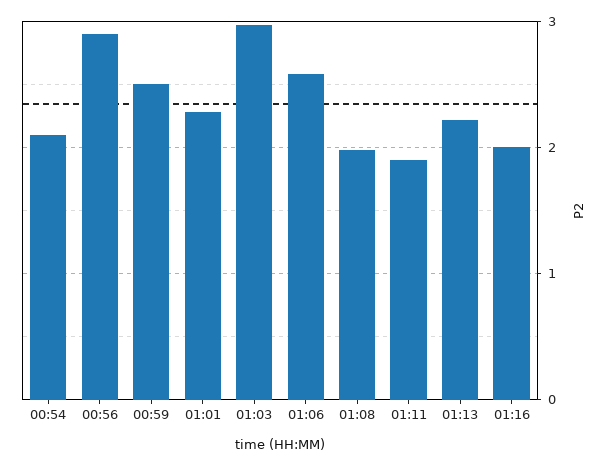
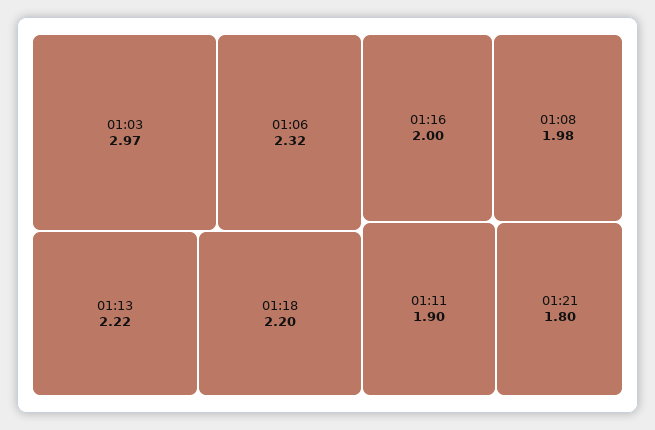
00:54: 2.1 -> none
00:56: 2.9 -> none
00:59: 2.5 -> none
01:01: 2.3 -> none
01:06: 2.6 -> 2.32
01:18: none -> 2.2
01:21: none -> 1.8

